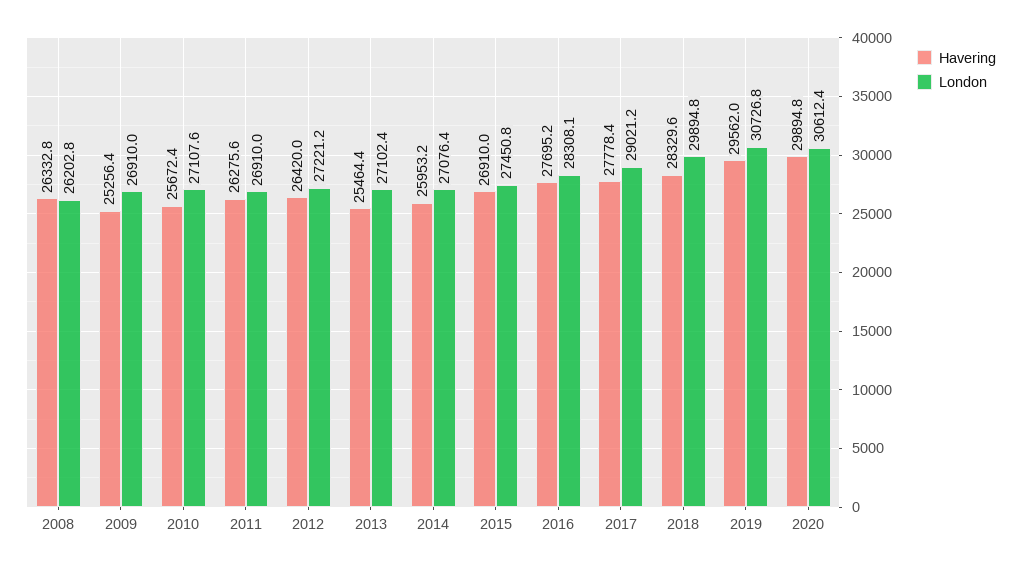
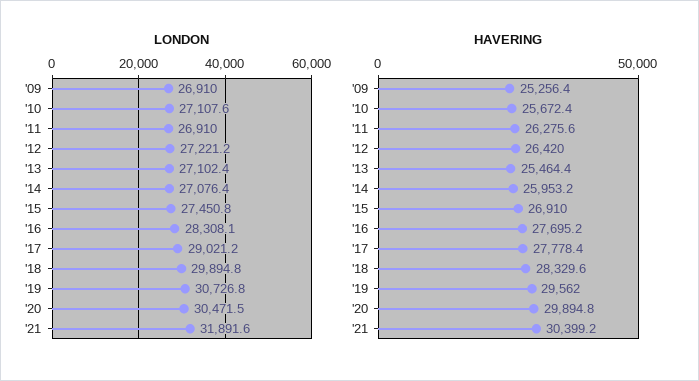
Havering, 2008: 26332.8 -> none
London, 2008: 26202.8 -> none
London, 2020: 30612.4 -> 30471.5
London, '21: none -> 31891.6
Havering, '21: none -> 30399.2

